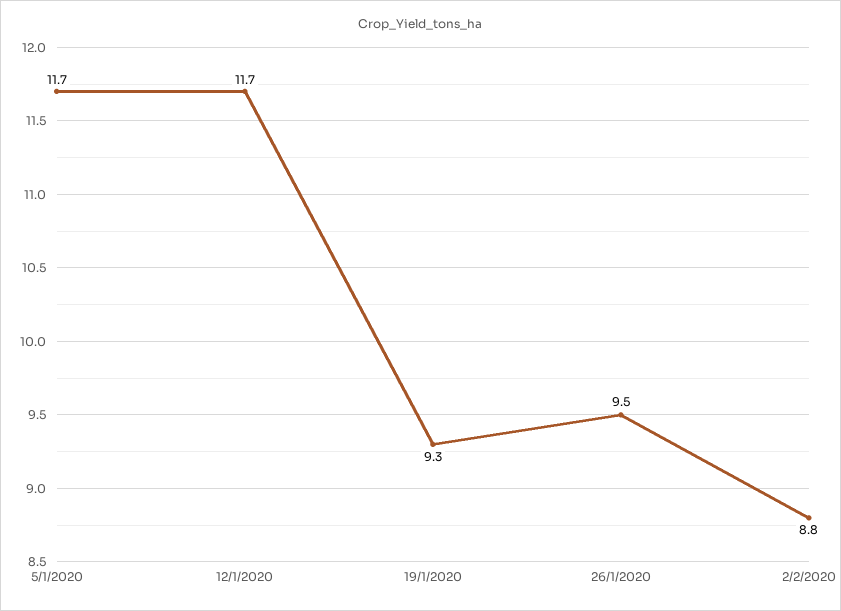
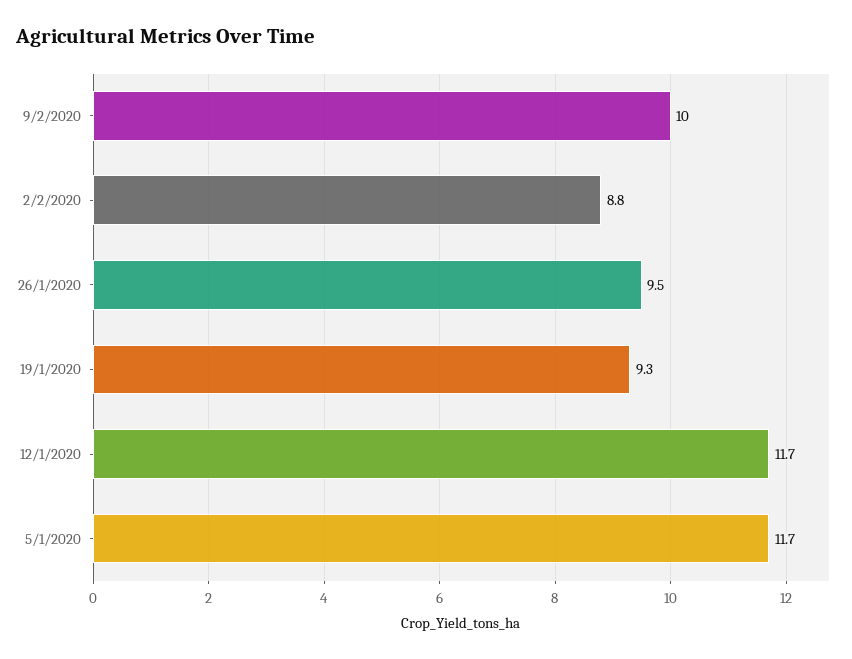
9/2/2020: none -> 10

